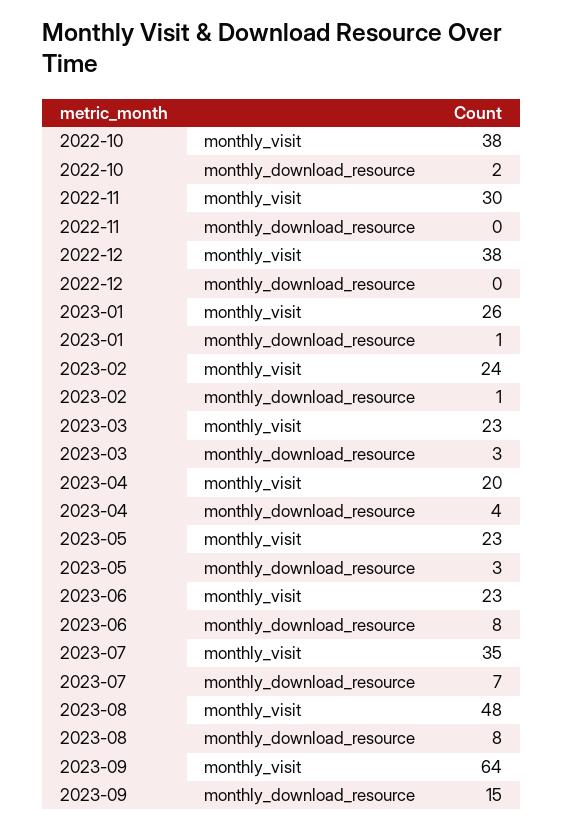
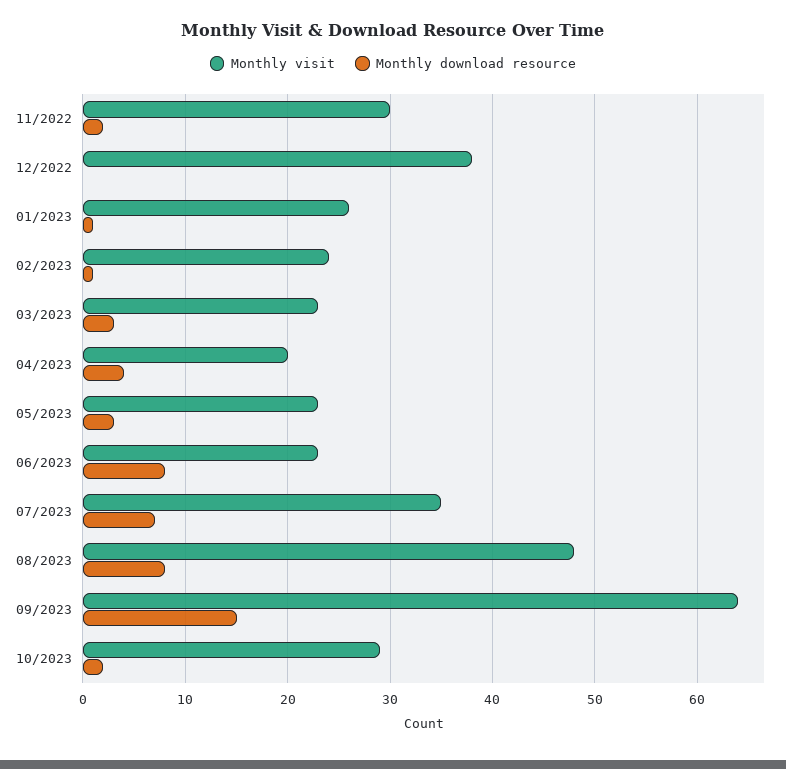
monthly_visit, 2022-10: 38 -> none
monthly_download_resource, 2022-10: 2 -> none
monthly_download_resource, 2022-11: 0 -> 2
monthly_visit, 10/2023: none -> 29
monthly_download_resource, 10/2023: none -> 2

